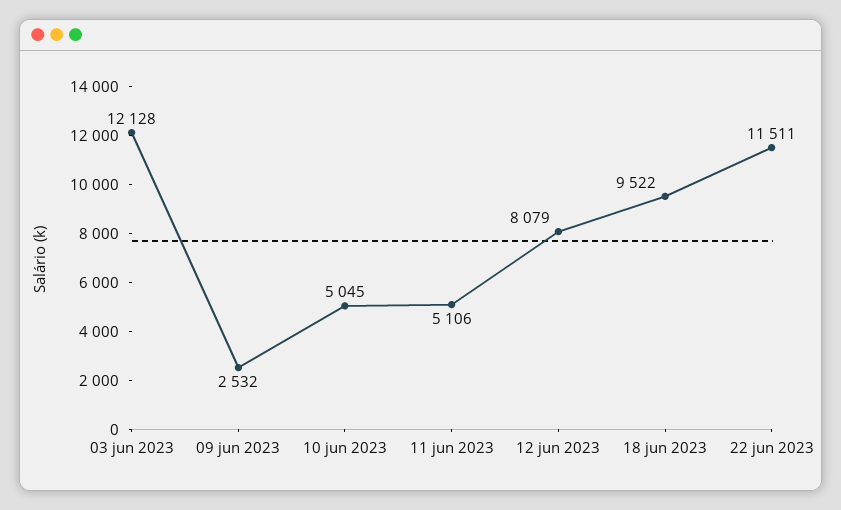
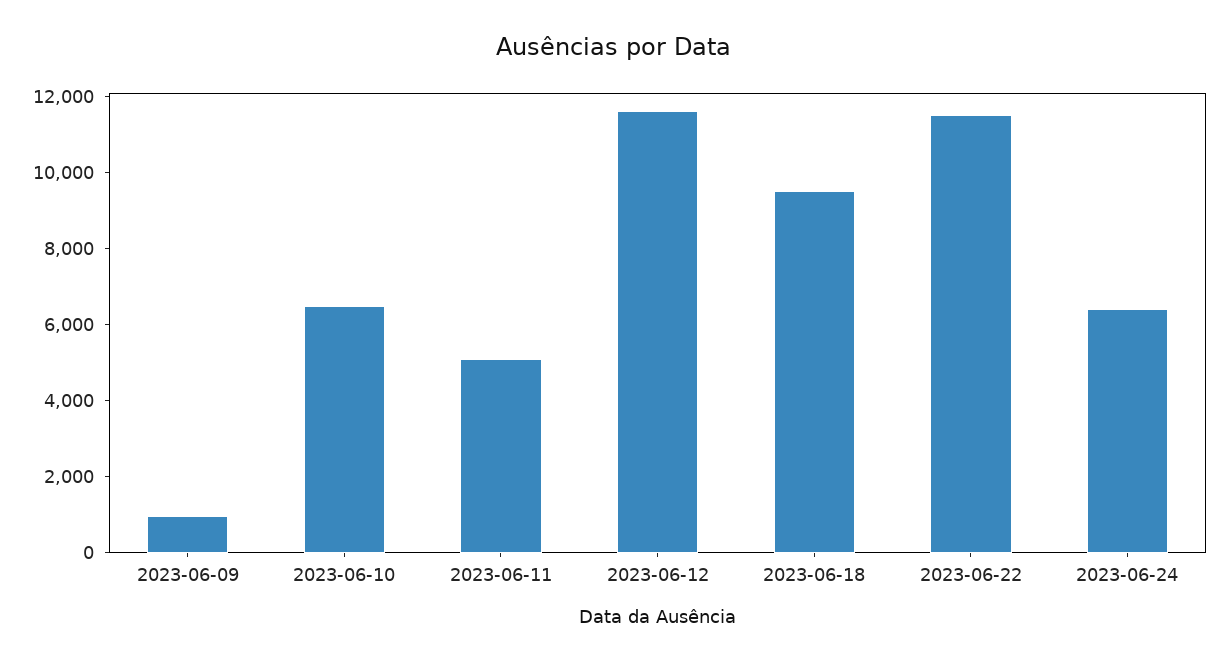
03 jun 2023: 12128 -> none
09 jun 2023: 2532 -> 1000
10 jun 2023: 5045 -> 6500
12 jun 2023: 8079 -> 11500
2023-06-24: none -> 6500

